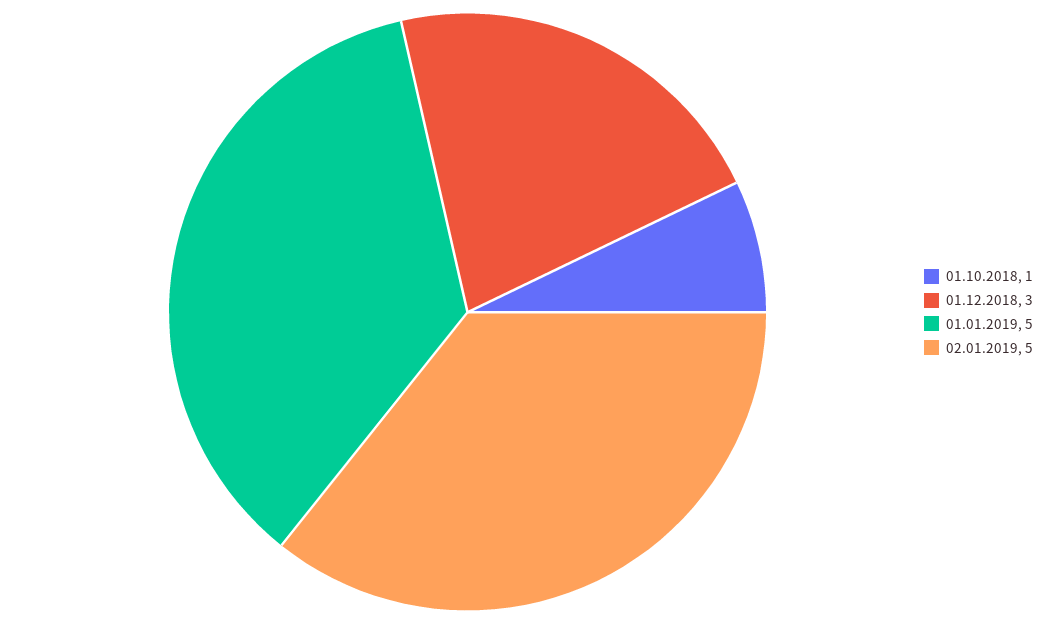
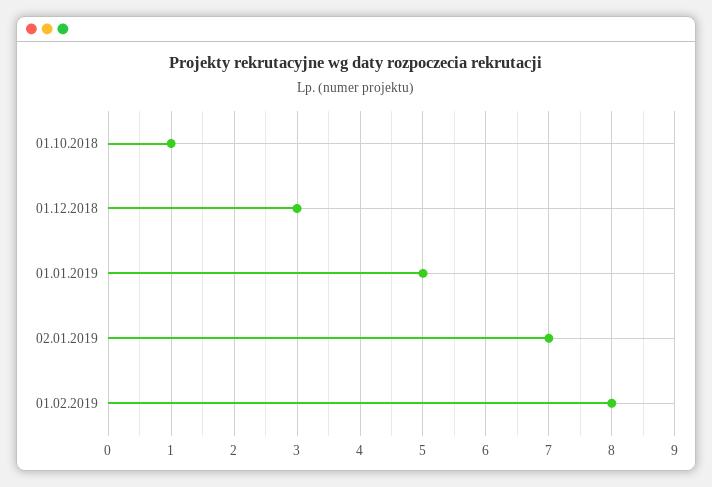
02.01.2019: 5 -> 7
01.02.2019: none -> 8

